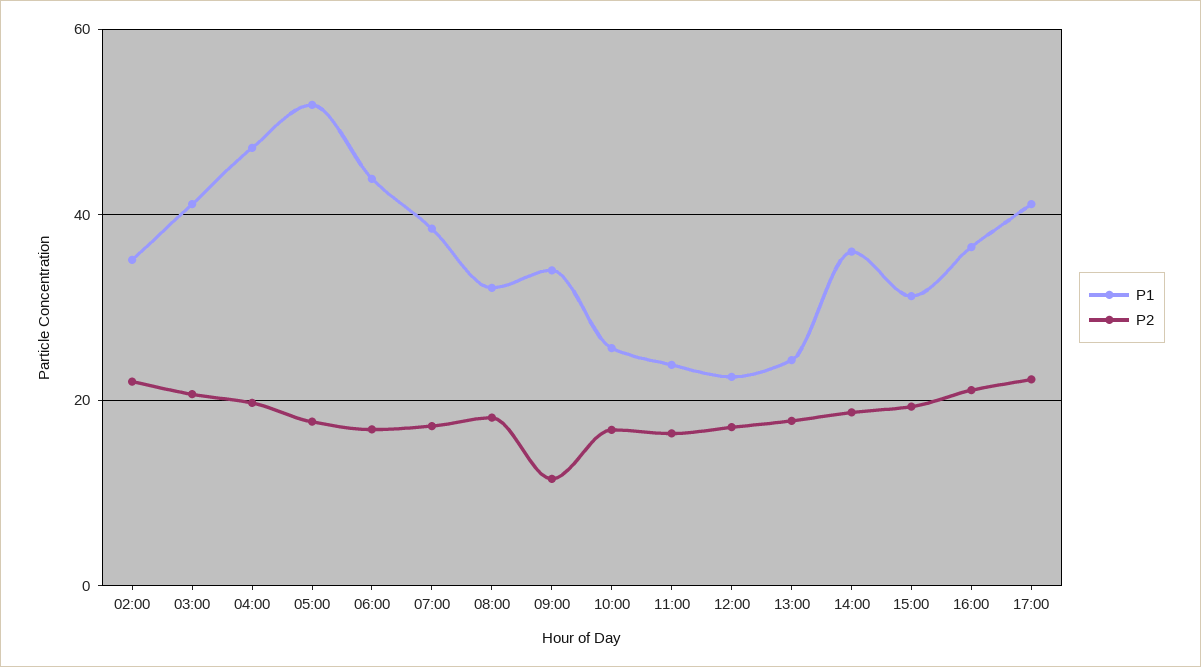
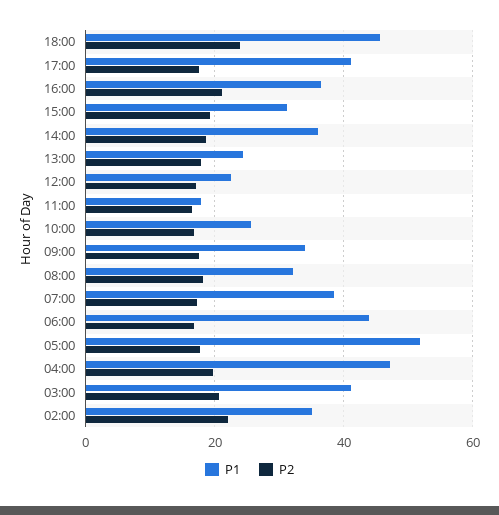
P2, 09:00: 12 -> 18
P1, 11:00: 24 -> 18
P2, 17:00: 22 -> 18
P1, 18:00: none -> 46
P2, 18:00: none -> 24

